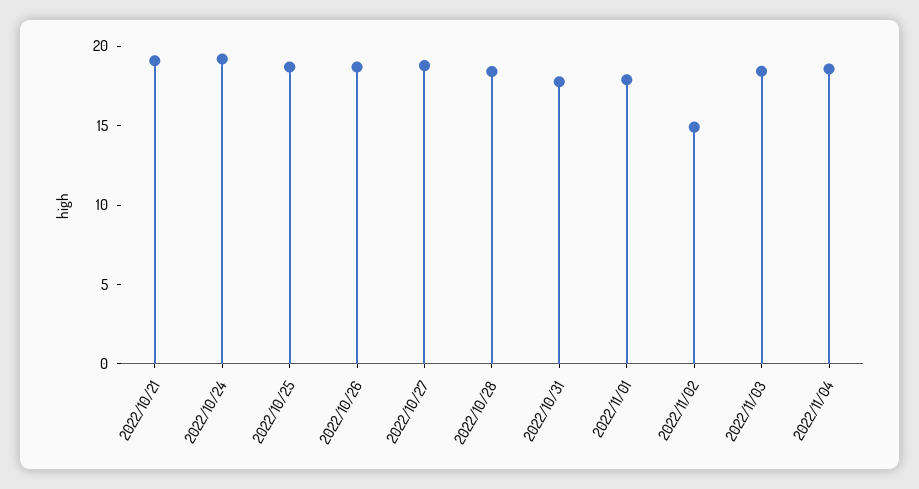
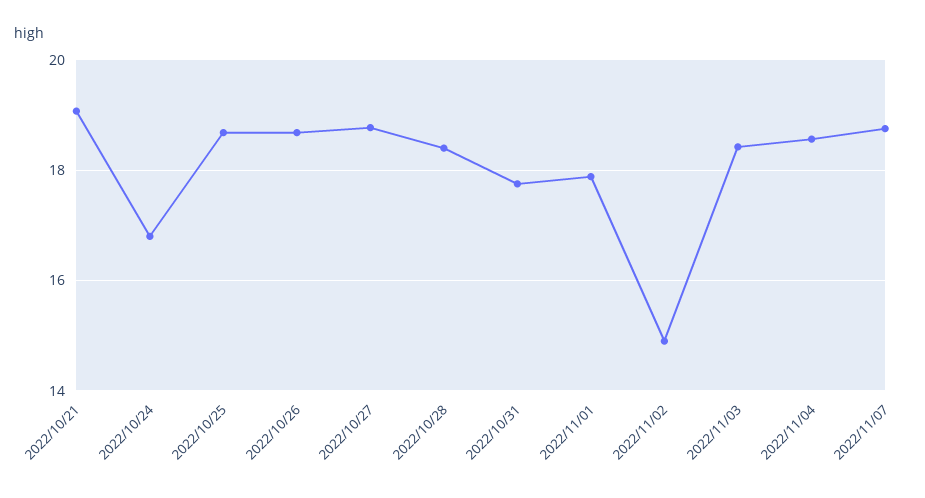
2022/10/24: 19 -> 16.8
2022/11/07: none -> 18.8

